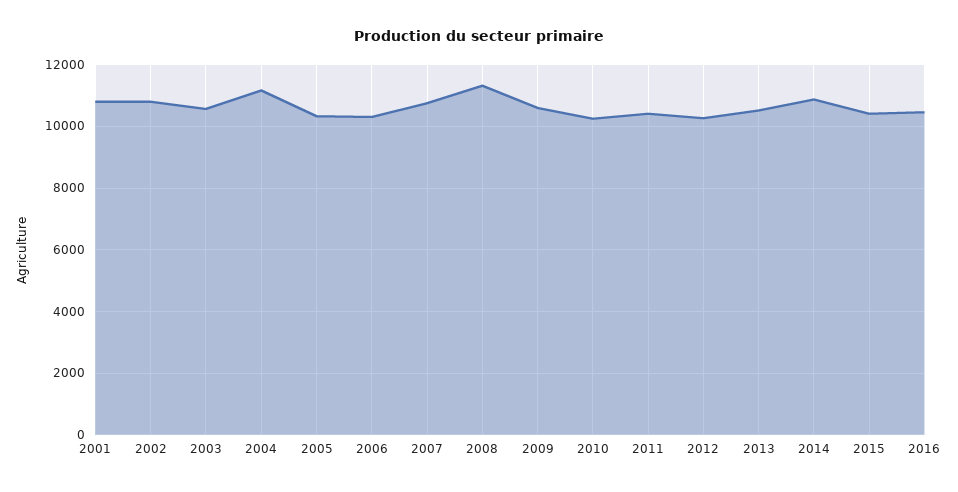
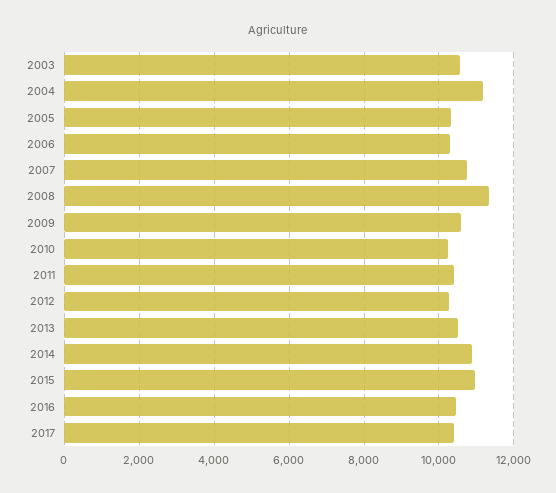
2001: 10800 -> none
2002: 10800 -> none
2015: 10400 -> 11000
2017: none -> 10400

